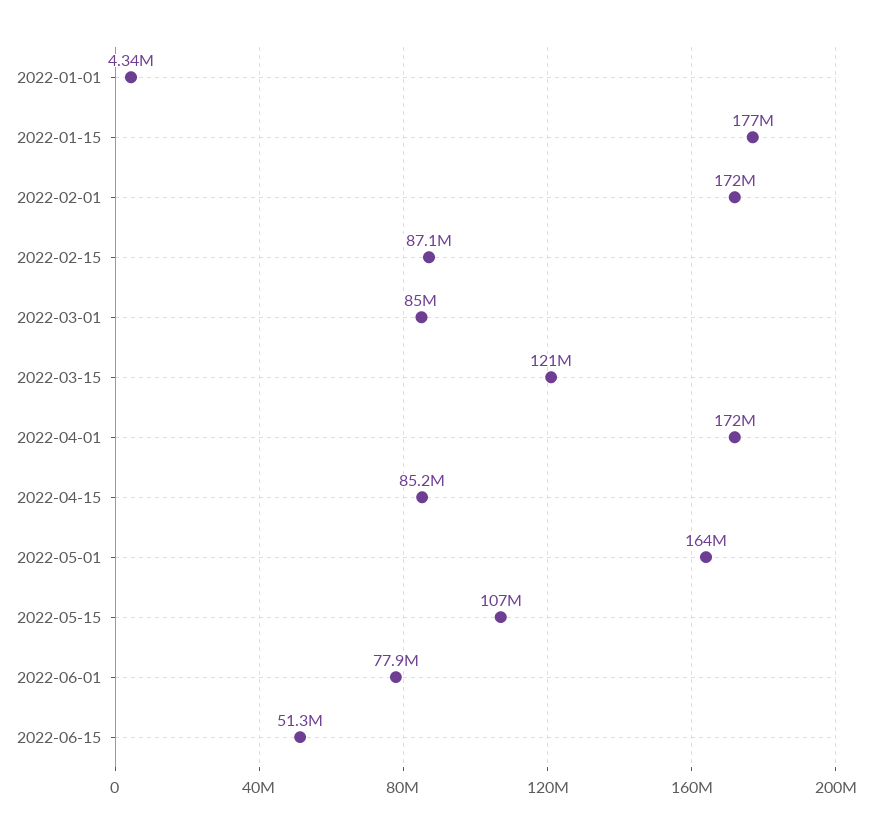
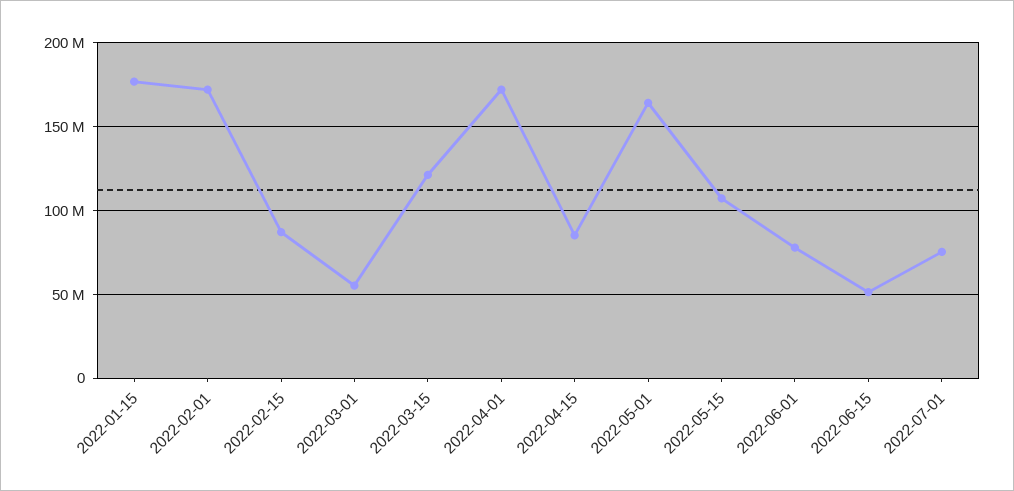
2022-01-01: 4340000 -> none
2022-03-01: 85000000 -> 55000000
2022-07-01: none -> 75000000

